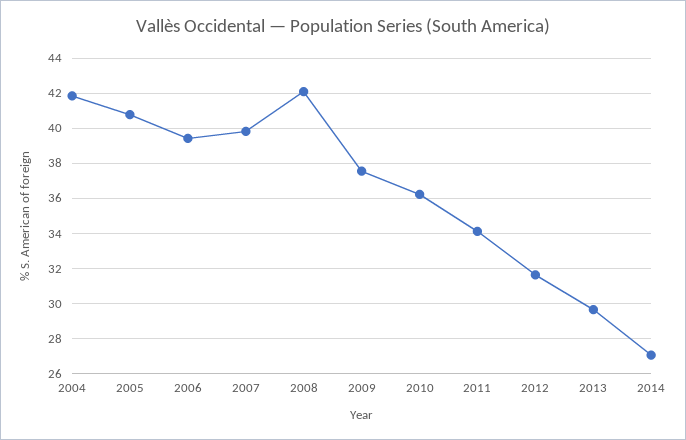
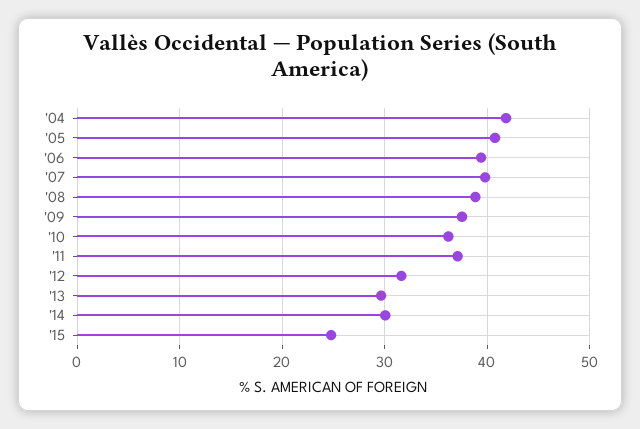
2008: 42 -> 39
2011: 34 -> 37
2014: 27 -> 30
'15: none -> 25

